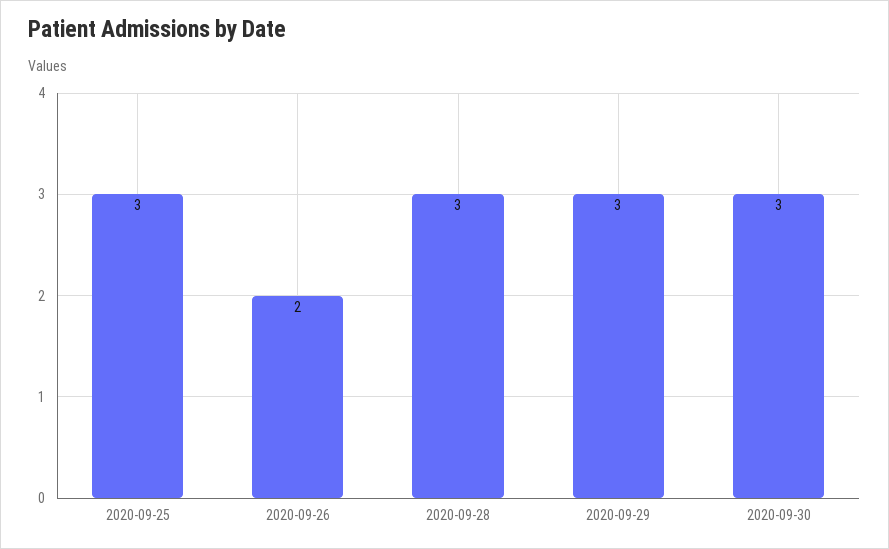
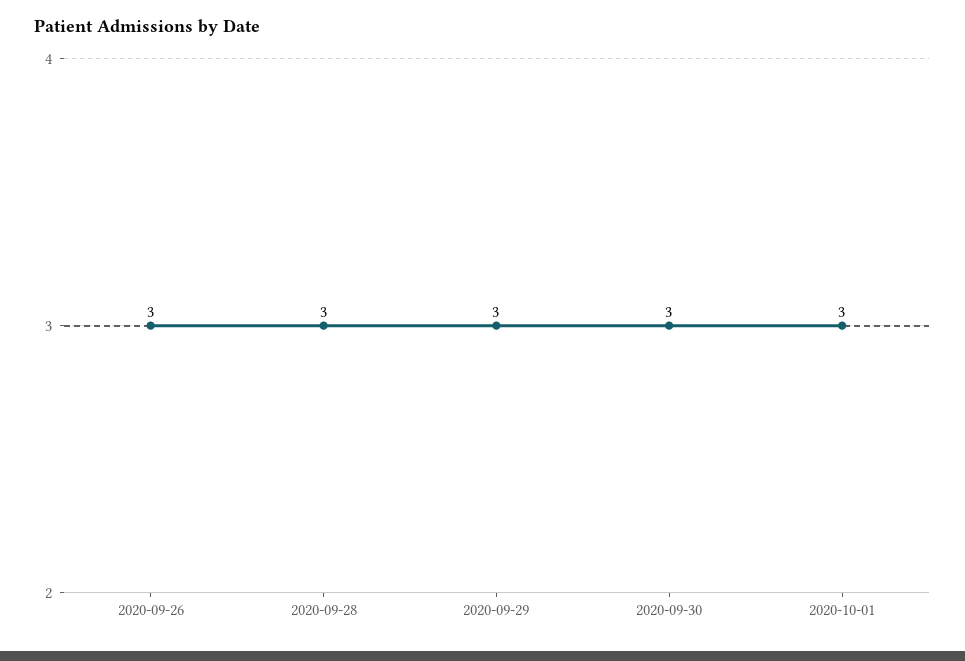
2020-09-25: 3 -> none
2020-09-26: 2 -> 3
2020-10-01: none -> 3

